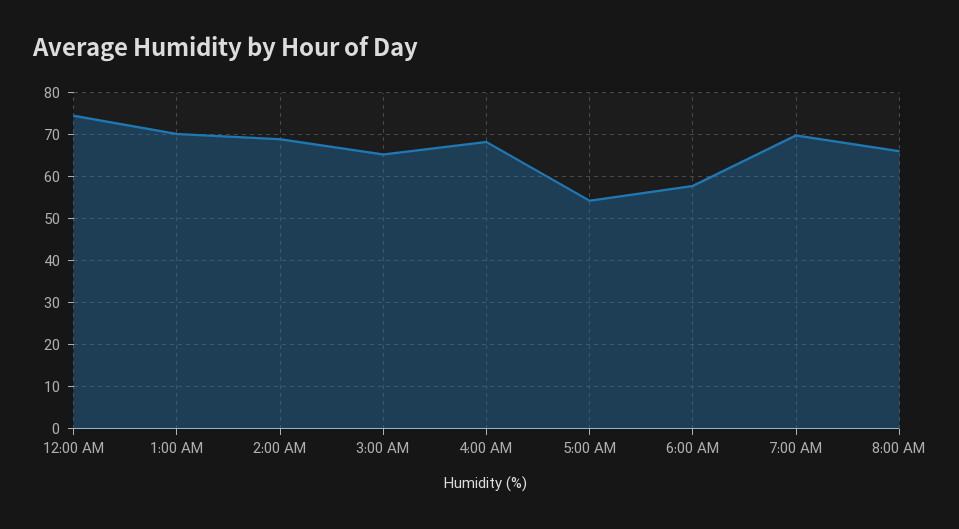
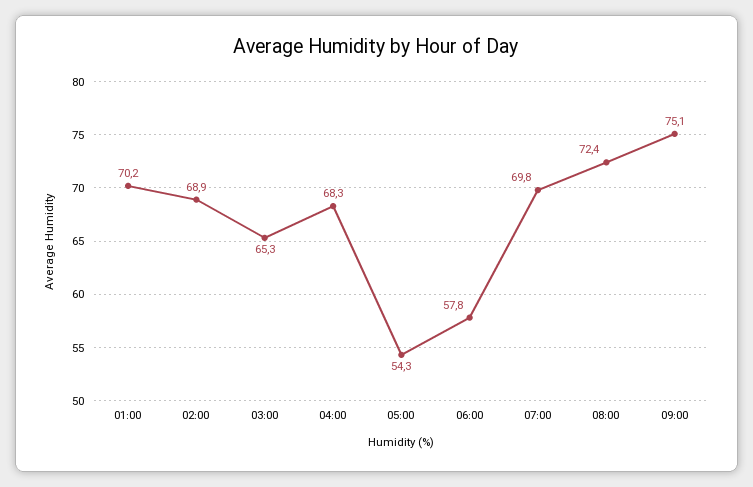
12:00 AM: 74 -> none
8:00 AM: 66 -> 72.4
09:00: none -> 75.1

